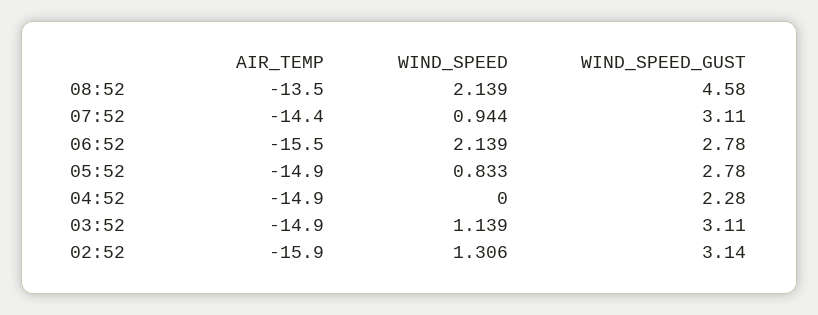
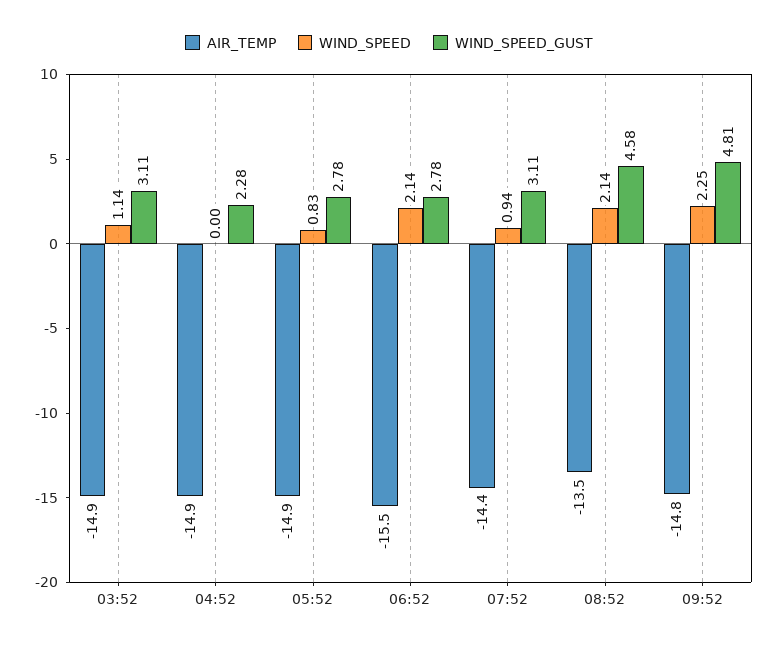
AIR_TEMP, 02:52: -15.9 -> none
WIND_SPEED, 02:52: 1.306 -> none
WIND_SPEED_GUST, 02:52: 3.14 -> none
AIR_TEMP, 09:52: none -> -14.8
WIND_SPEED, 09:52: none -> 2.25
WIND_SPEED_GUST, 09:52: none -> 4.81

